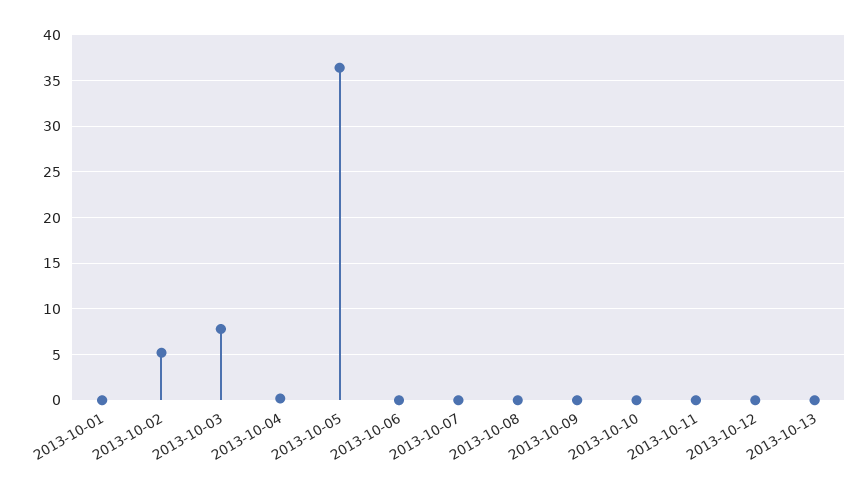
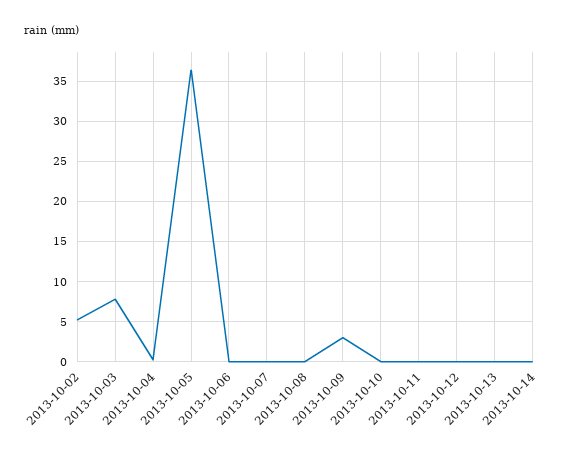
2013-10-01: 0 -> none
2013-10-09: 0 -> 3
2013-10-14: none -> 0

